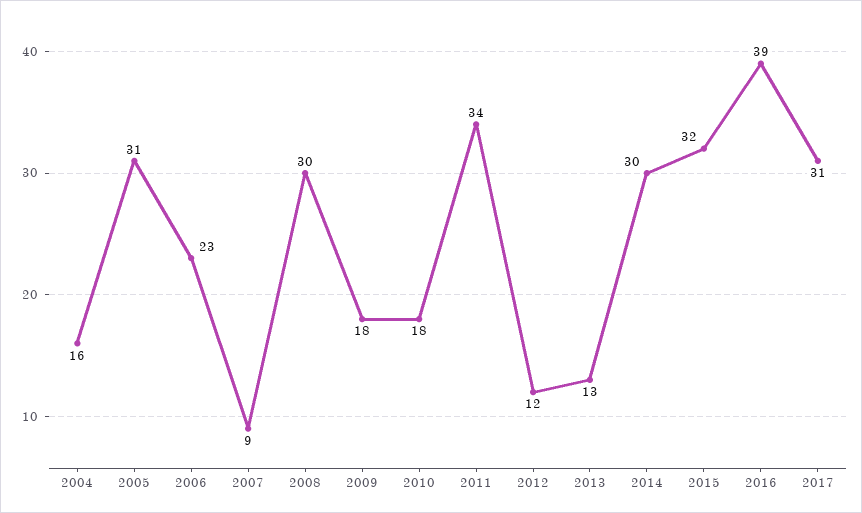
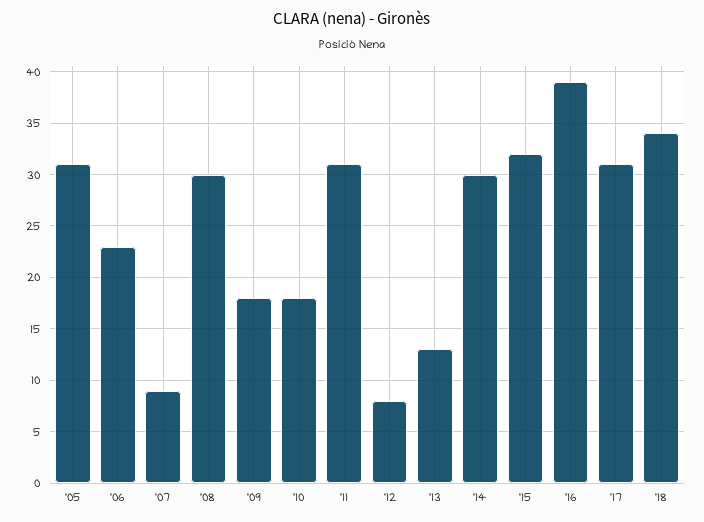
2004: 16 -> none
2011: 34 -> 31
2012: 12 -> 8
'18: none -> 34

